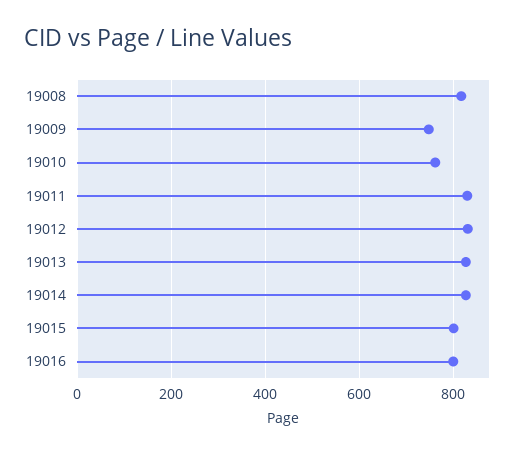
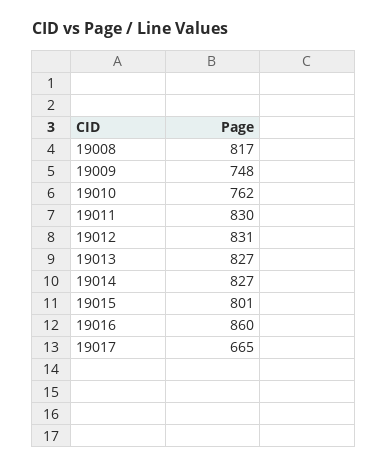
19016: 800 -> 860
19017: none -> 665

